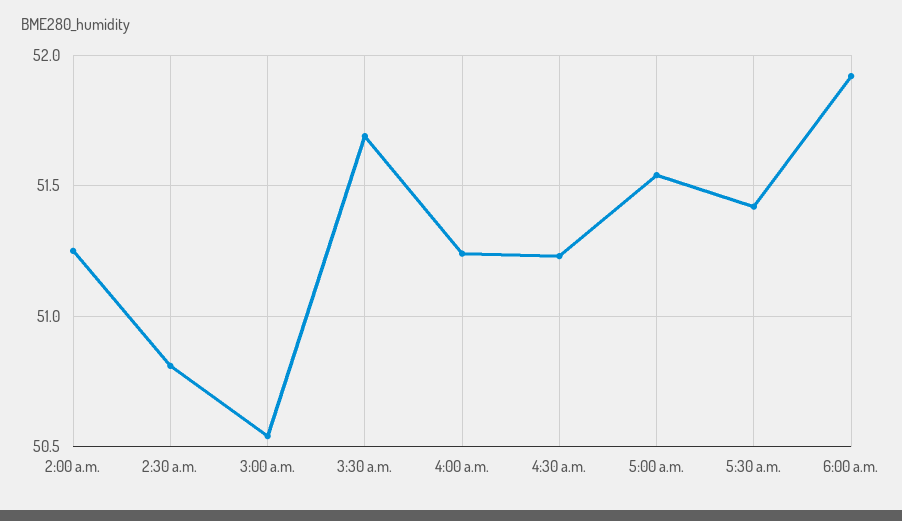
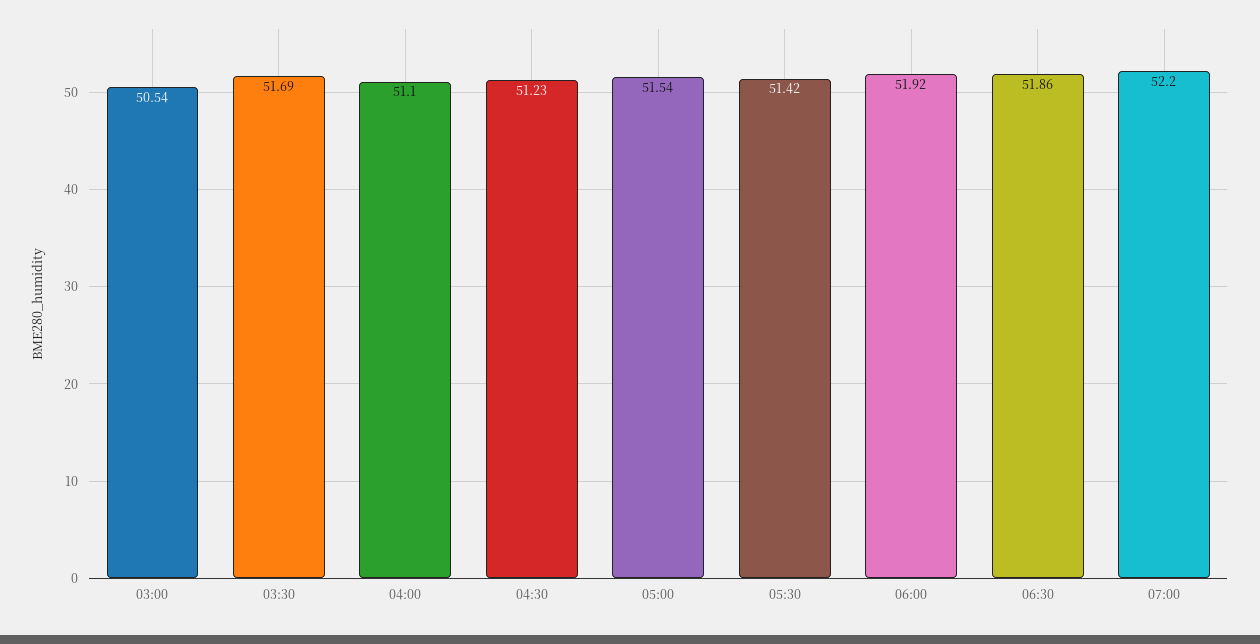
2:00 a.m.: 51.25 -> none
2:30 a.m.: 50.8 -> none
4:00 a.m.: 51.25 -> 51.1
06:30: none -> 51.86
07:00: none -> 52.2

